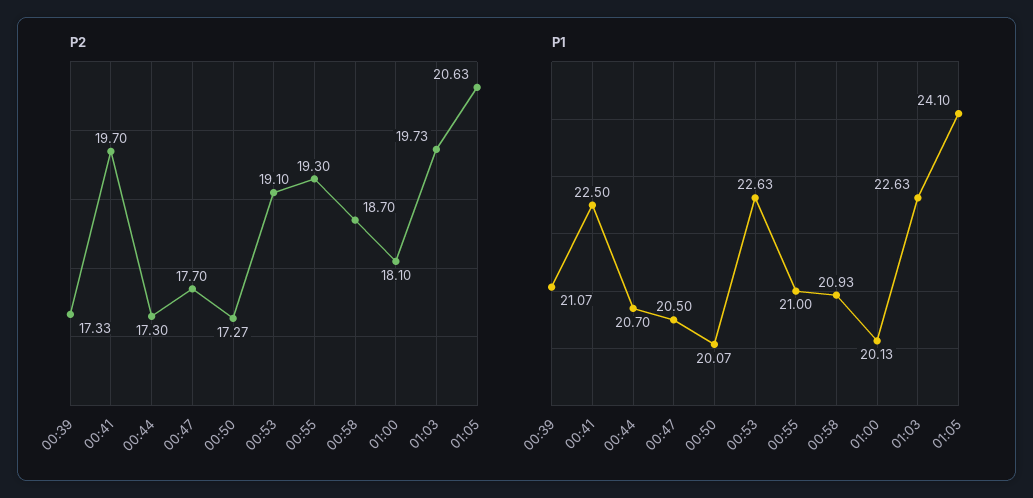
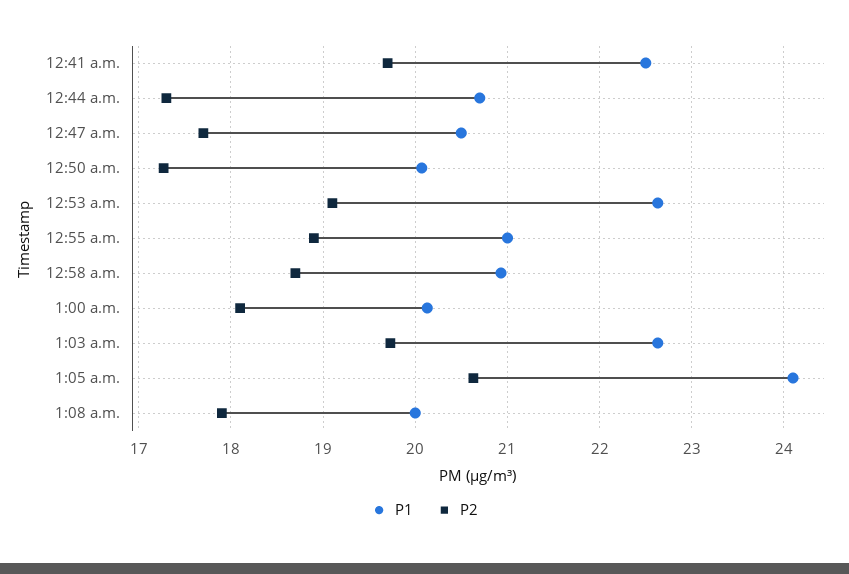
P2, 00:39: 17.33 -> none
P2, 00:55: 19.3 -> 18.9
P1, 00:39: 21.07 -> none
P1, 1:08 a.m.: none -> 20
P2, 1:08 a.m.: none -> 17.9

